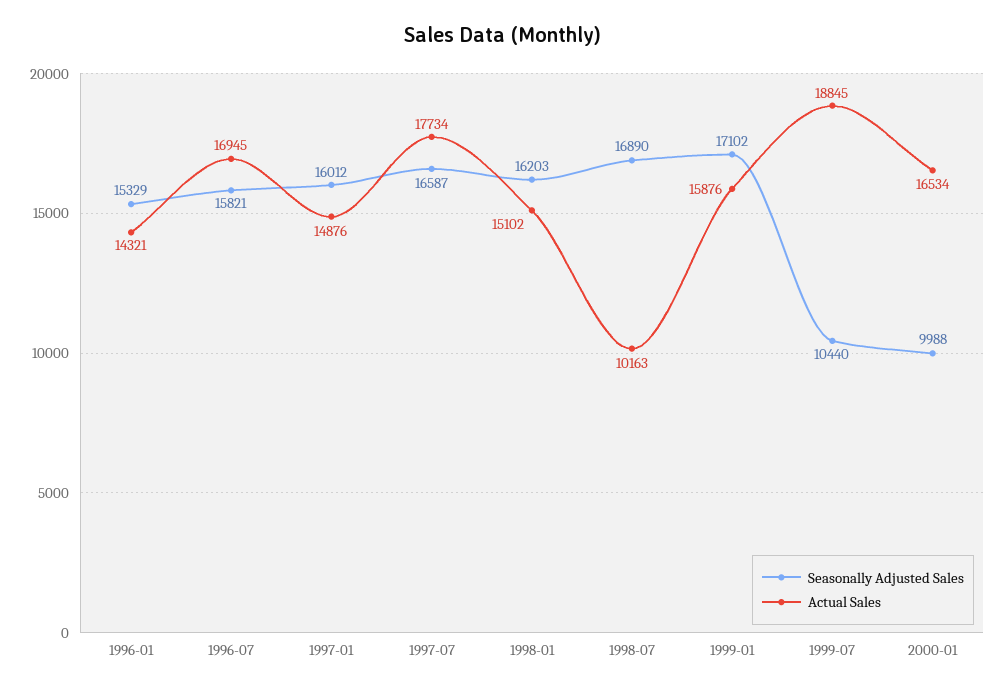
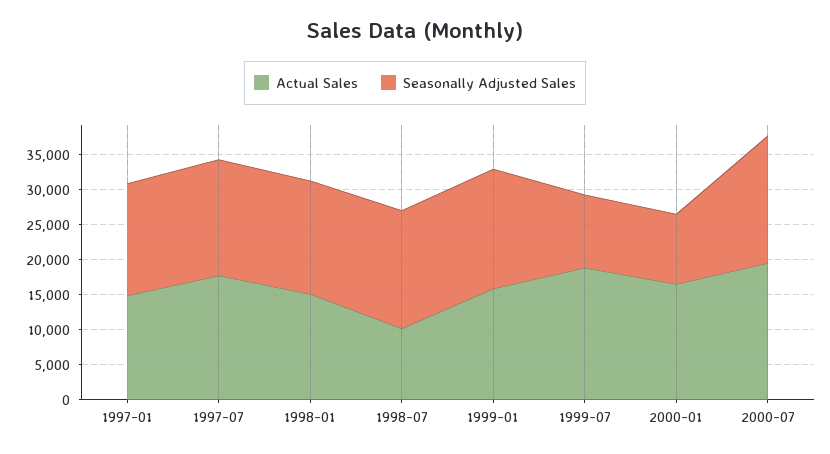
Seasonally Adjusted Sales, 1996-01: 15329 -> none
Actual Sales, 1996-01: 14321 -> none
Seasonally Adjusted Sales, 1996-07: 15821 -> none
Actual Sales, 1996-07: 16945 -> none
Actual Sales, 2000-07: none -> 20000
Seasonally Adjusted Sales, 2000-07: none -> 17500

